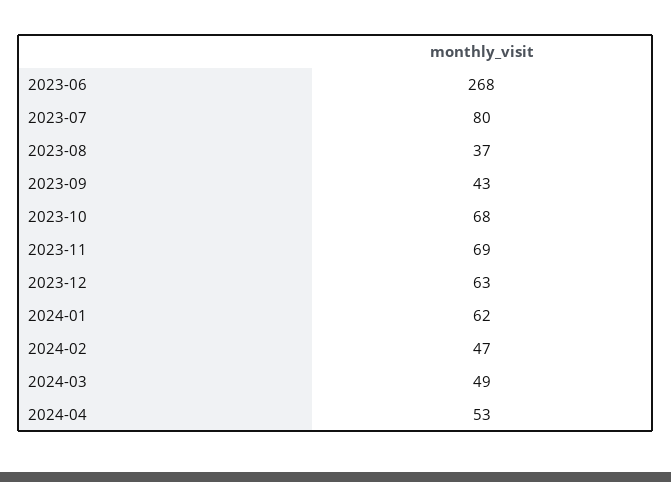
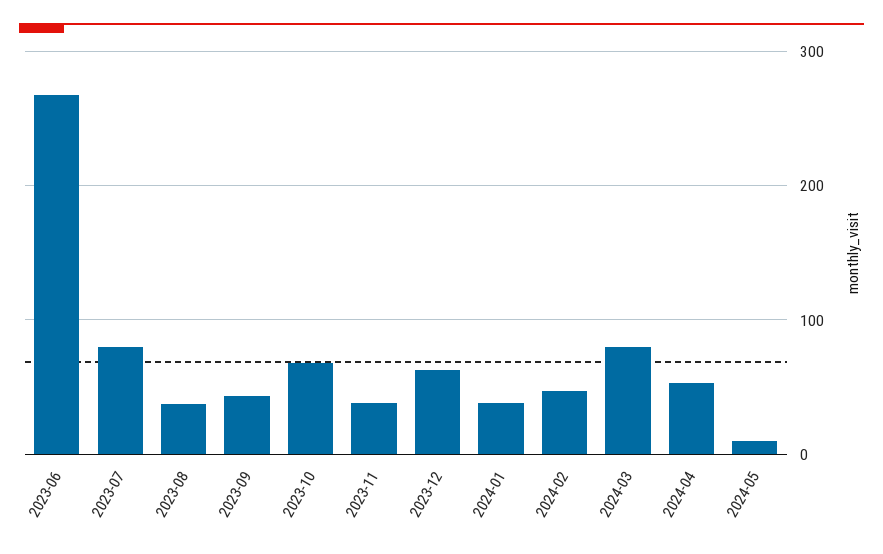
2023-11: 69 -> 40
2024-01: 62 -> 40
2024-03: 49 -> 80
2024-05: none -> 10

